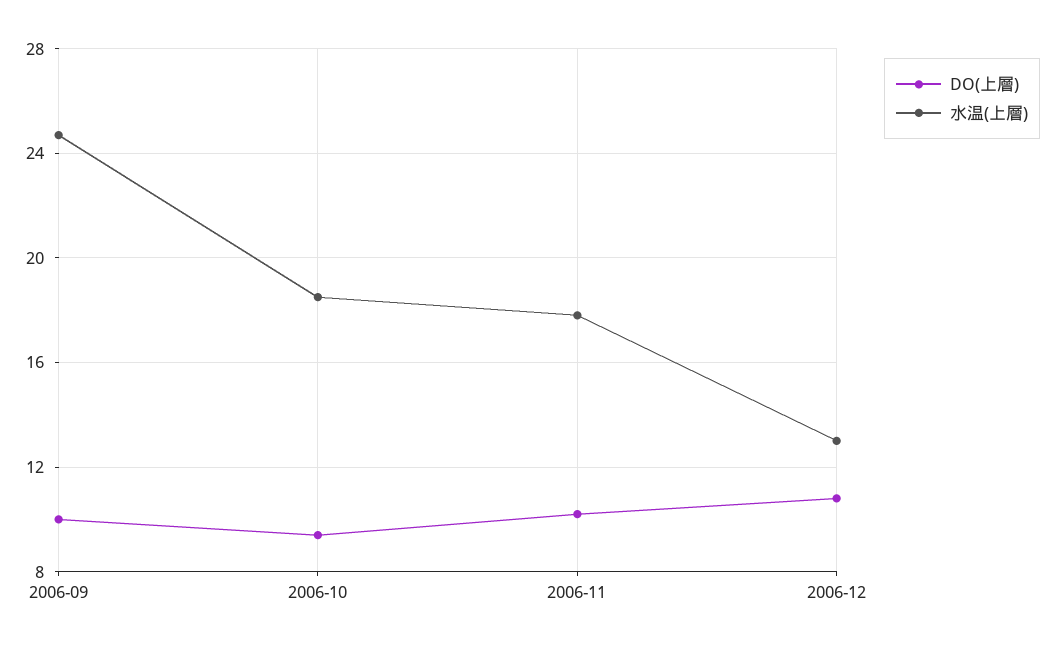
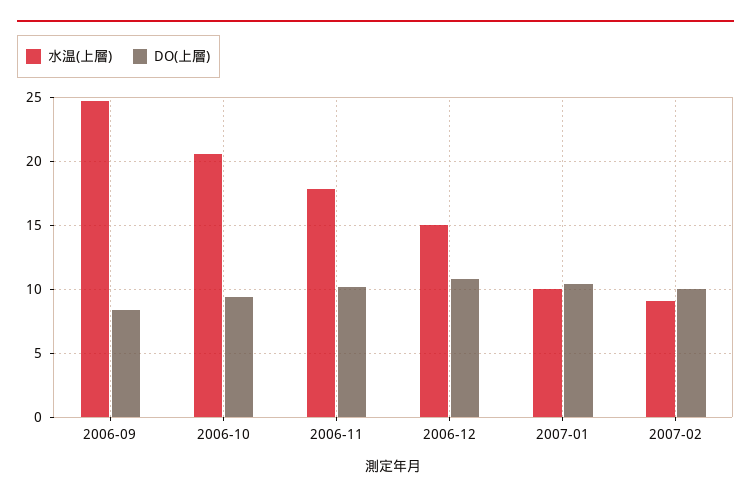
DO(上層), 2006-09: 10 -> 8.5
水温(上層), 2006-10: 18.5 -> 20.5
水温(上層), 2006-12: 13 -> 15
水温(上層), 2007-01: none -> 10
DO(上層), 2007-01: none -> 10.5
水温(上層), 2007-02: none -> 9
DO(上層), 2007-02: none -> 10

